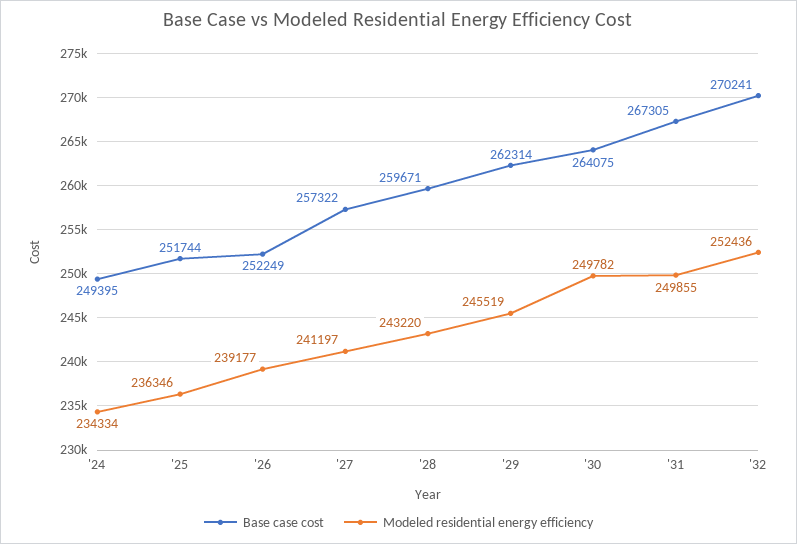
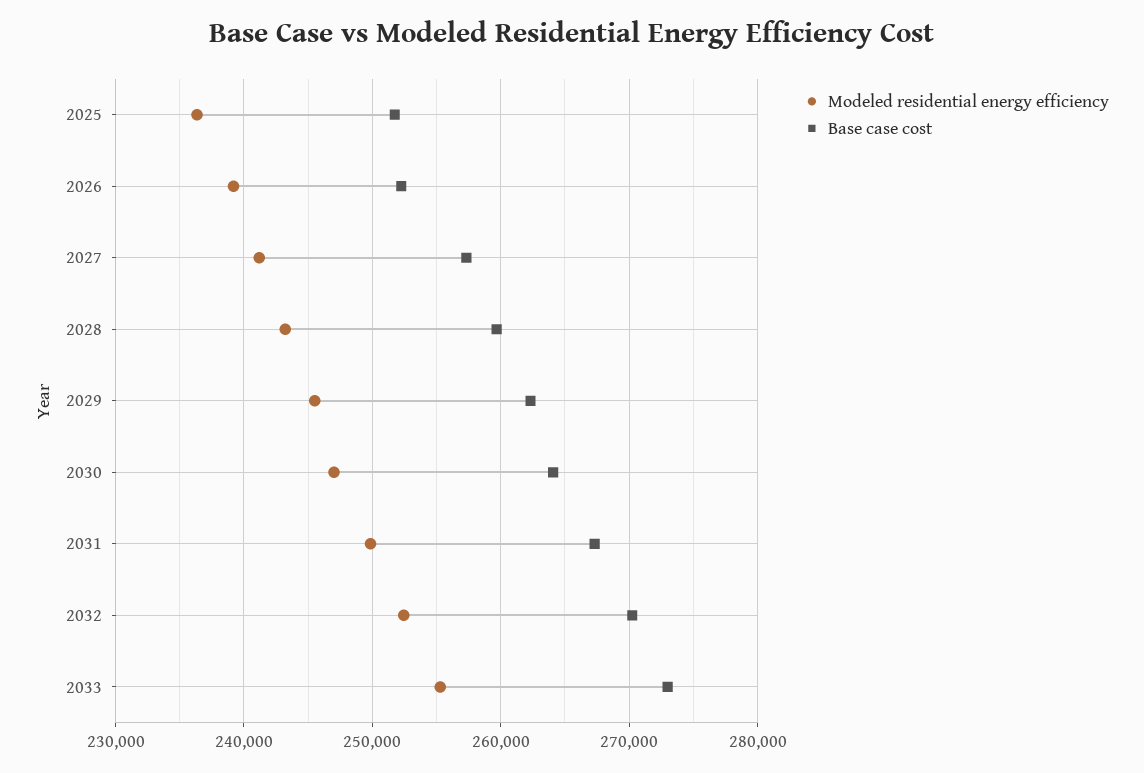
Base case cost, '24: 249395 -> none
Modeled residential energy efficiency, '24: 234334 -> none
Modeled residential energy efficiency, '30: 249782 -> 247000
Modeled residential energy efficiency, 2033: none -> 255000
Base case cost, 2033: none -> 273000

